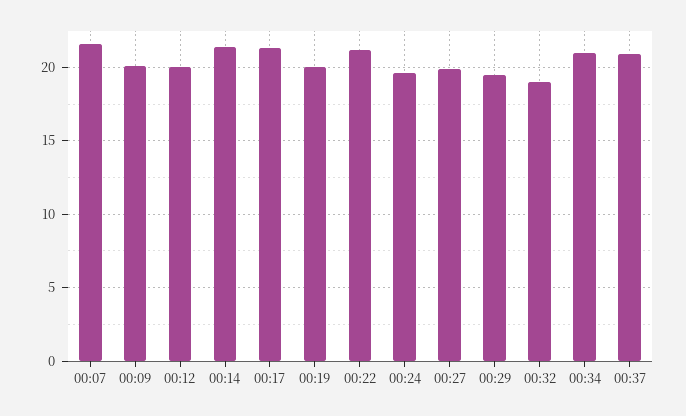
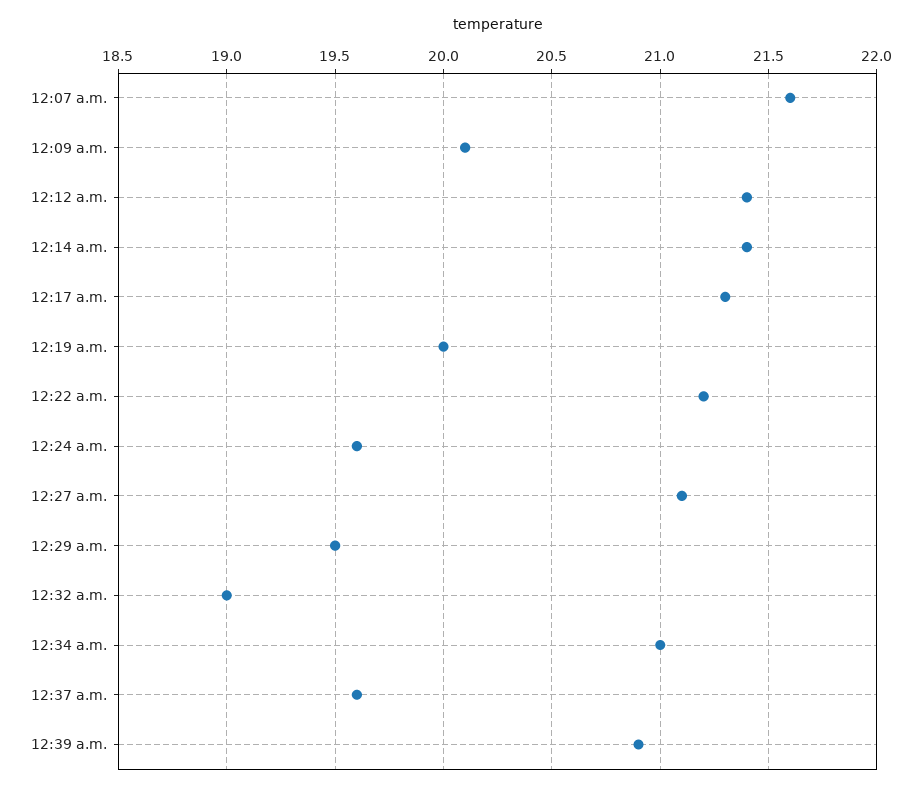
00:12: 20 -> 21.4
00:27: 20 -> 21.1
00:37: 21 -> 19.6
12:39 a.m.: none -> 20.9

